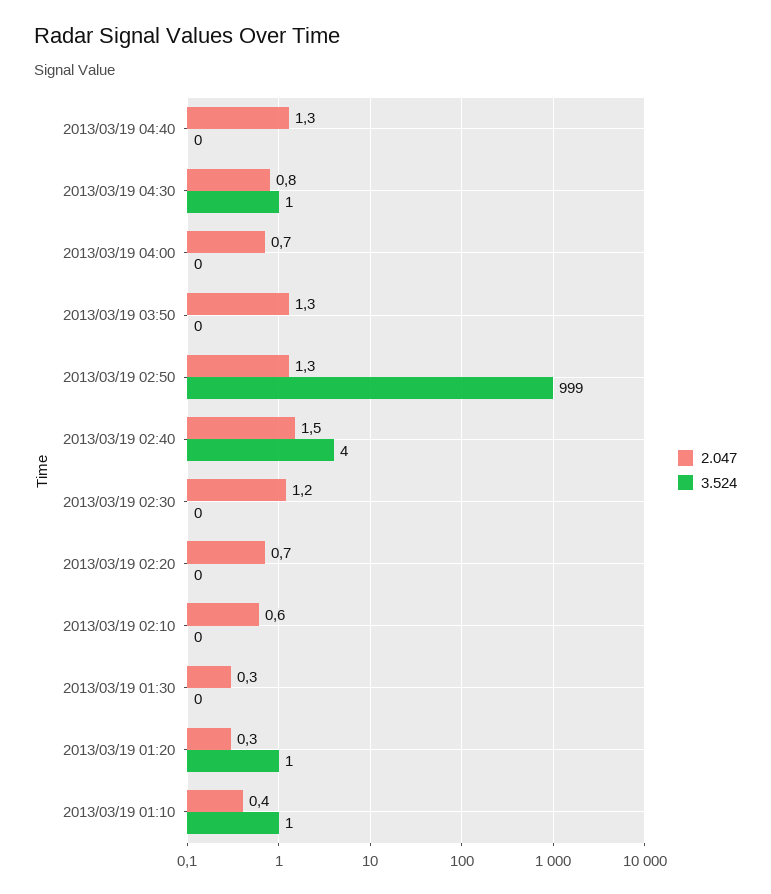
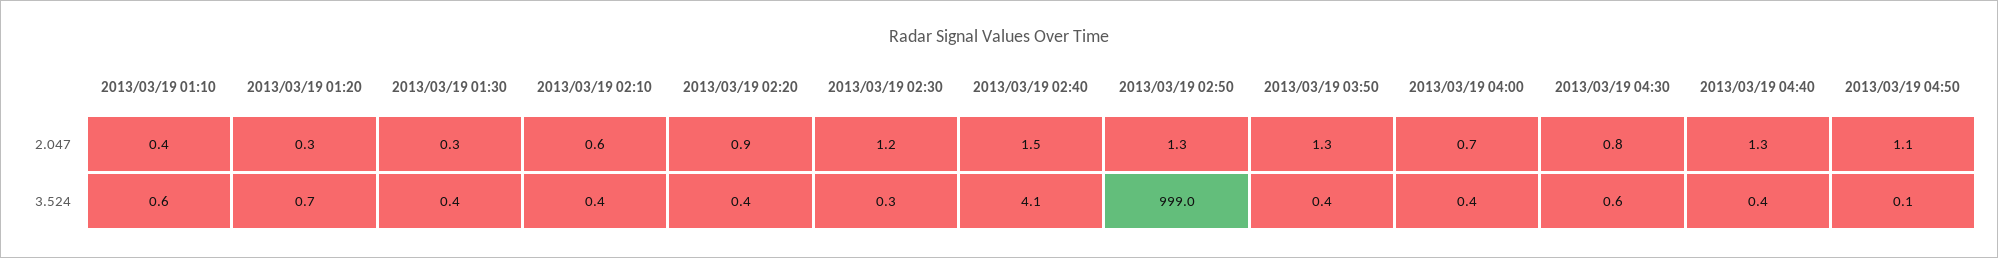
2.047, 2013/03/19 02:20: 0.7 -> 0.9
2.047, 2013/03/19 04:50: none -> 1.1
3.524, 2013/03/19 04:50: none -> 0.1

